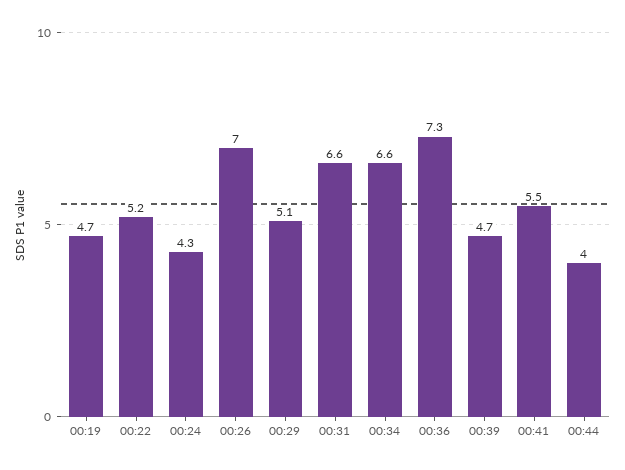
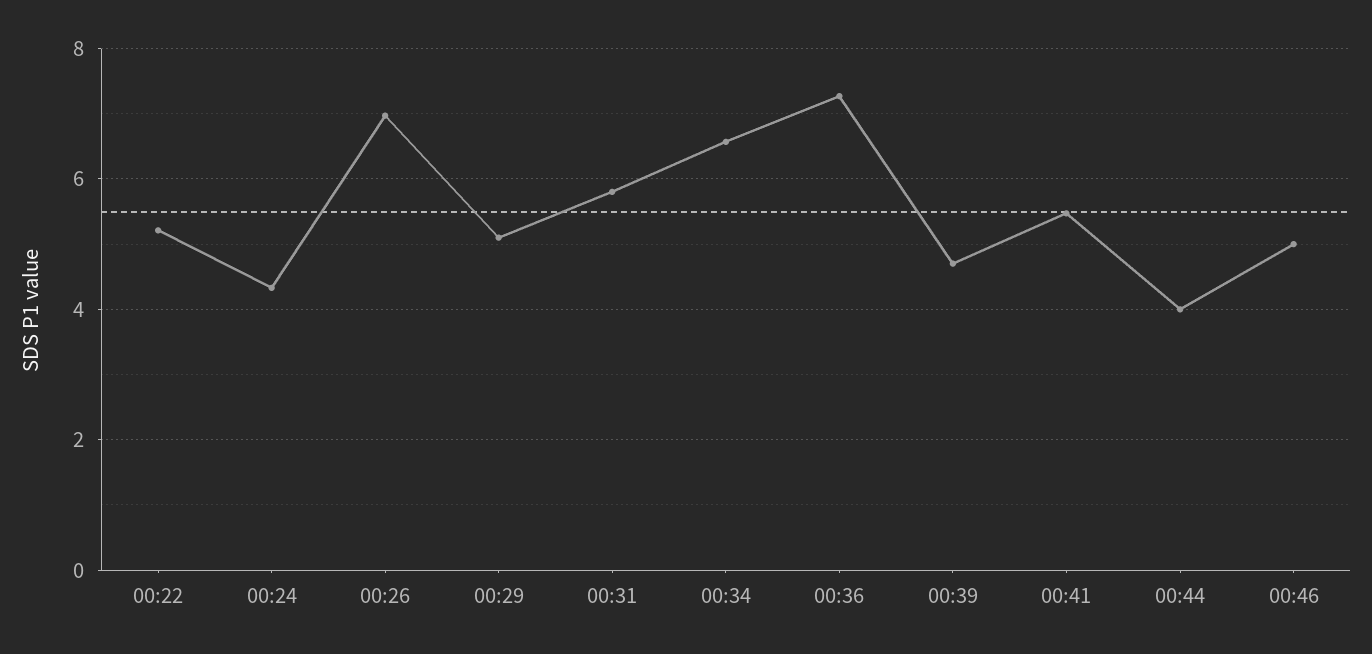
00:19: 4.7 -> none
00:31: 6.6 -> 5.8
00:46: none -> 5

